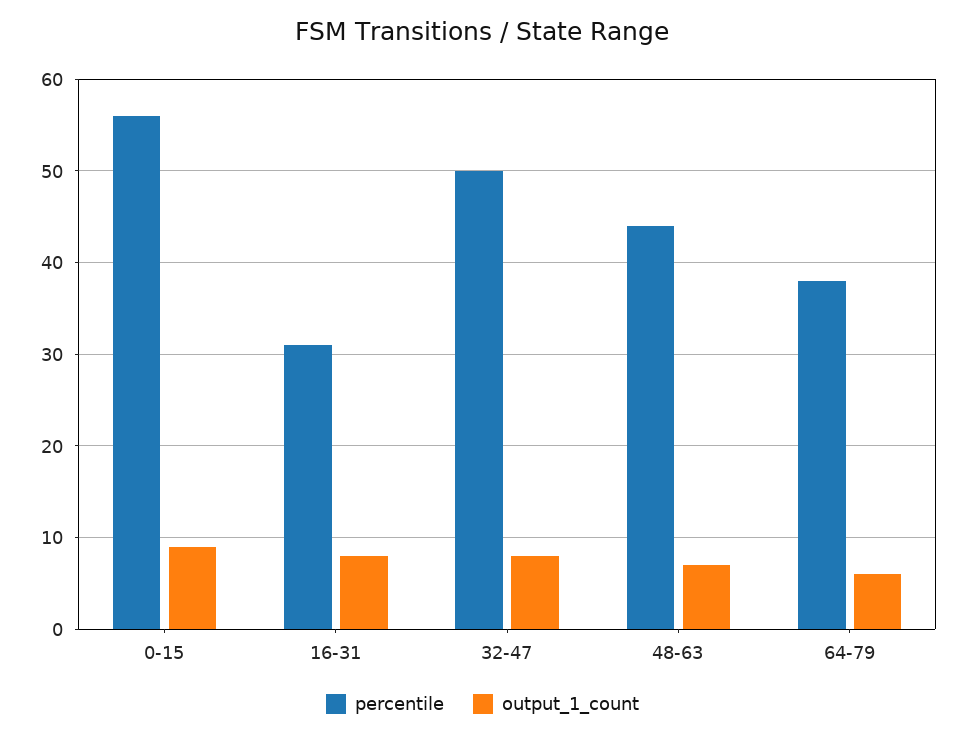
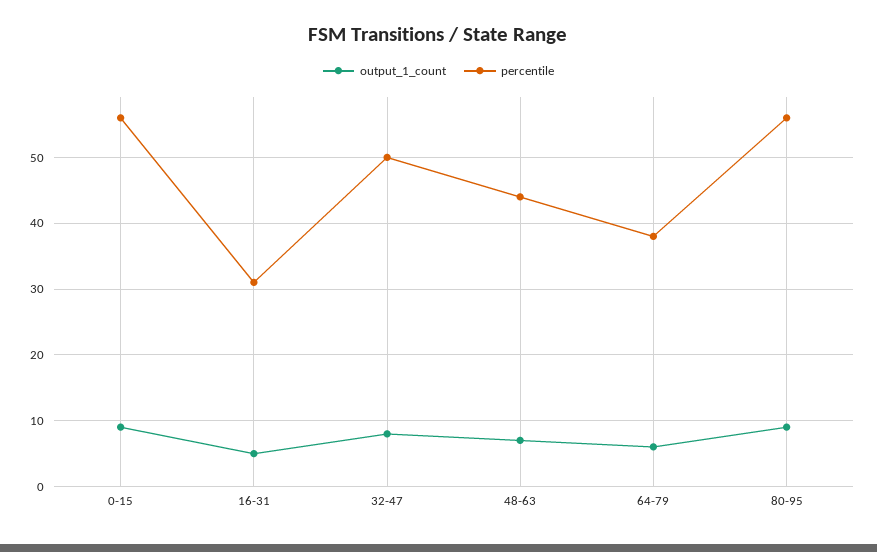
output_1_count, 16-31: 8 -> 5
output_1_count, 80-95: none -> 9
percentile, 80-95: none -> 56

